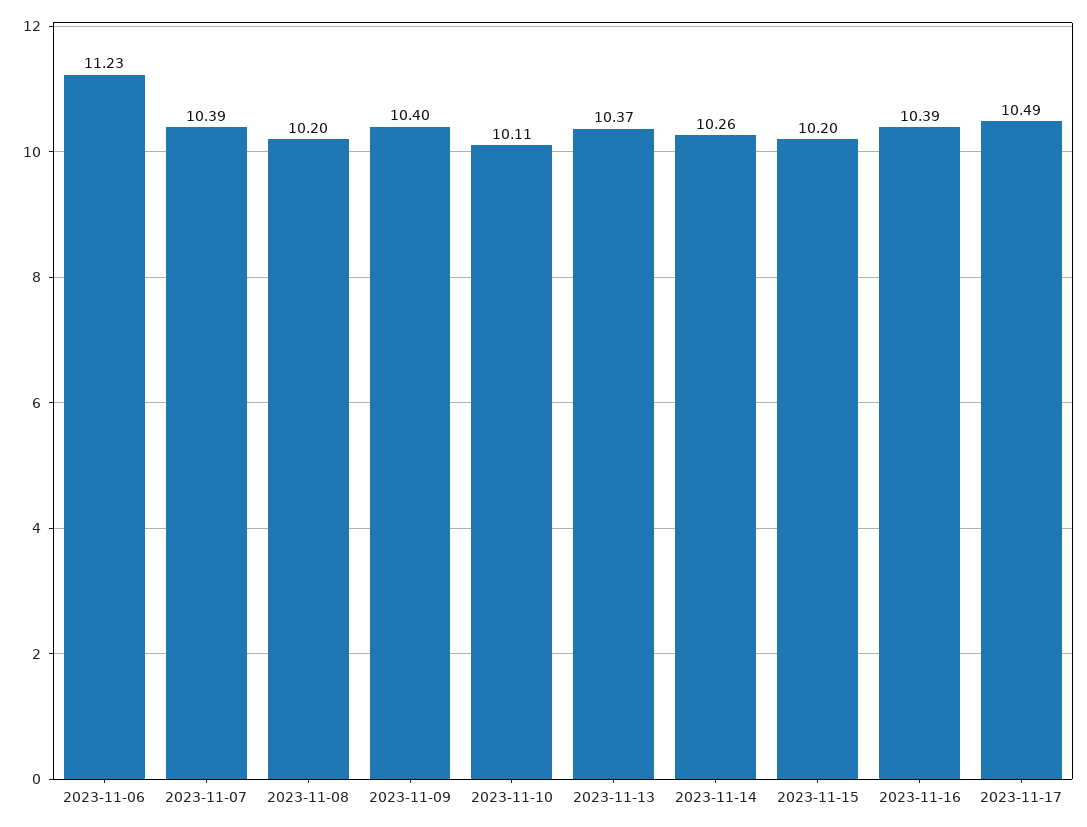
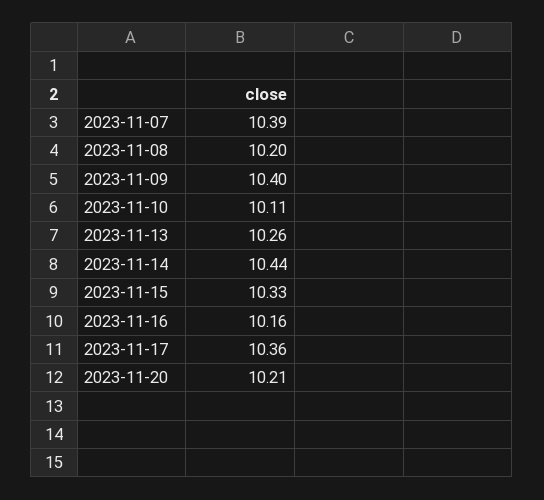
2023-11-06: 11.23 -> none
2023-11-13: 10.37 -> 10.26
2023-11-14: 10.26 -> 10.44
2023-11-15: 10.2 -> 10.33
2023-11-16: 10.39 -> 10.16
2023-11-17: 10.49 -> 10.36
2023-11-20: none -> 10.21

